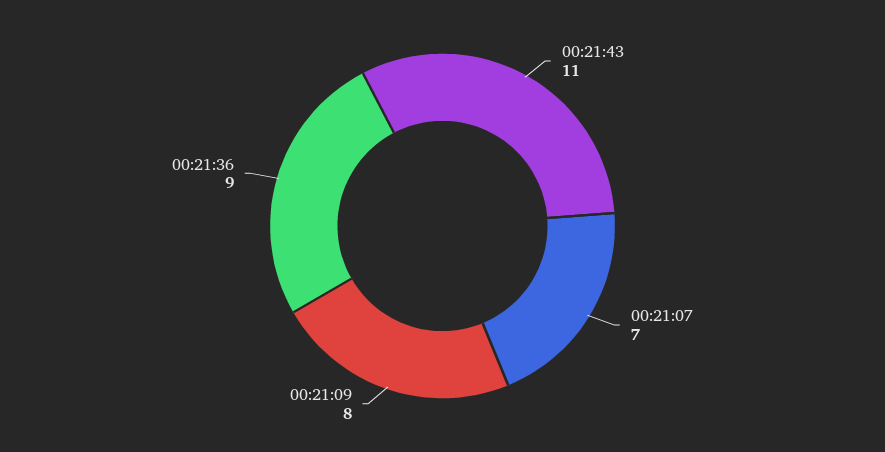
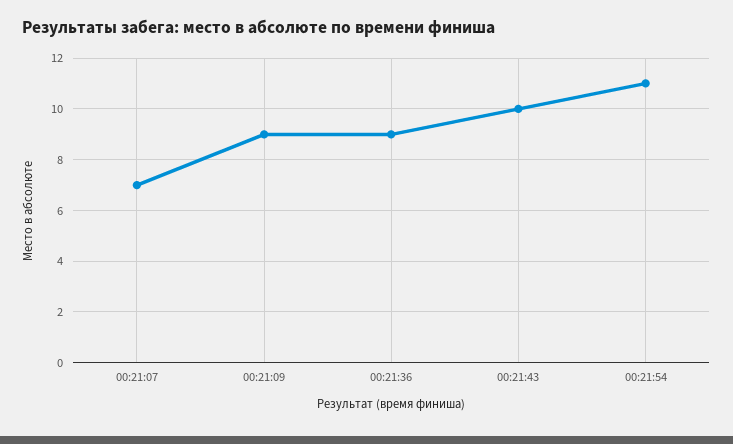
00:21:43: 11 -> 10
00:21:09: 8 -> 9
00:21:54: none -> 11

